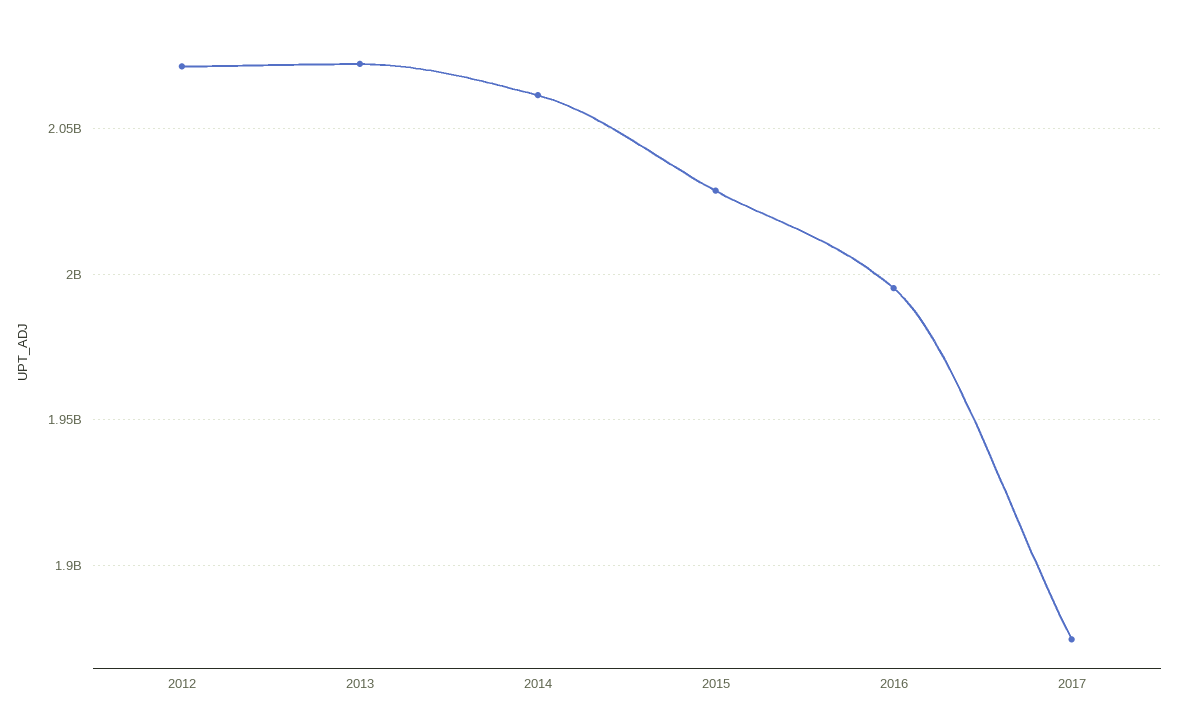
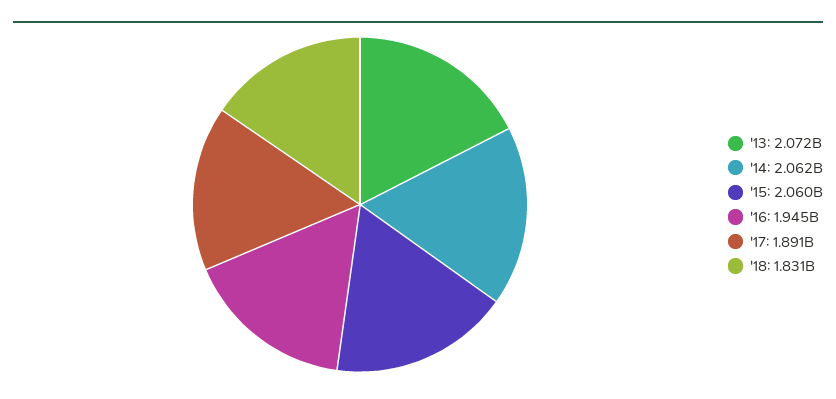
2012: 2070000000 -> none
2015: 2030000000 -> 2060000000
2016: 1995000000 -> 1945000000
2017: 1875000000 -> 1891000000
'18: none -> 1831000000

